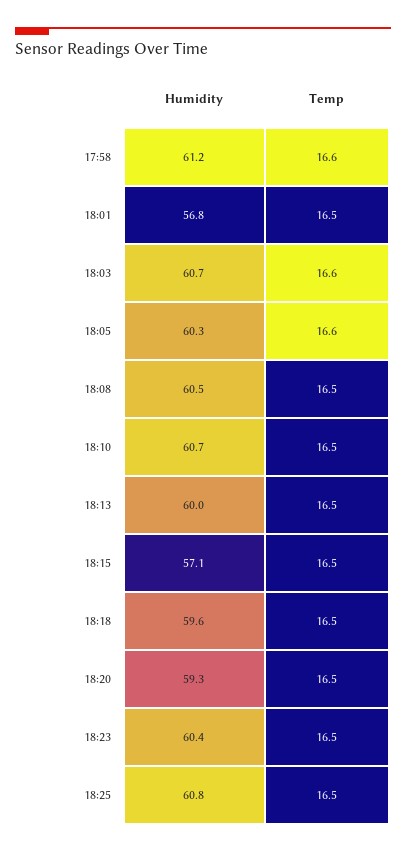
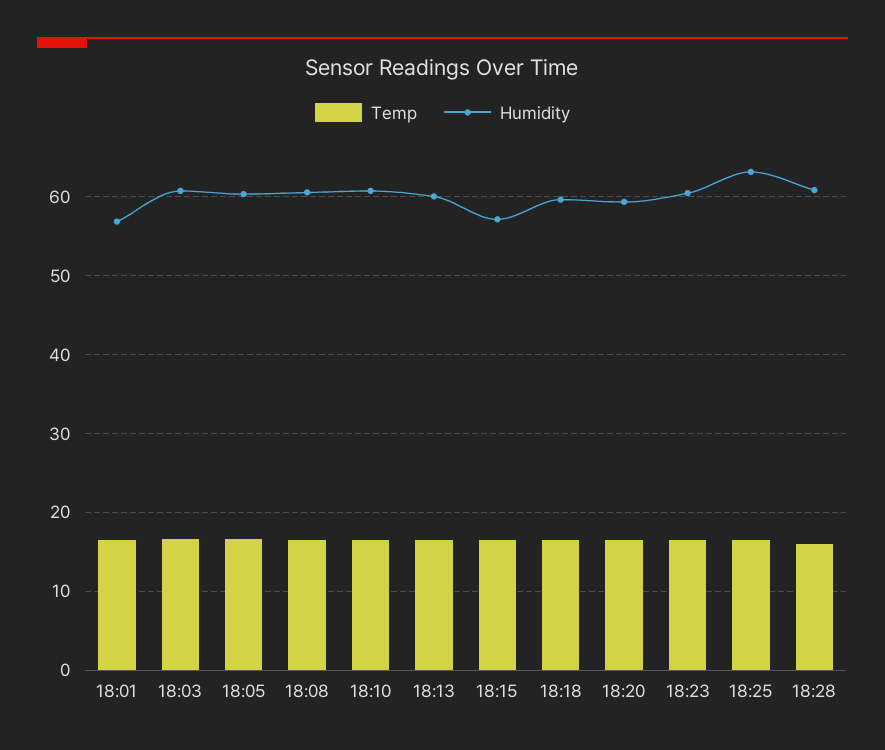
Humidity, 17:58: 61.2 -> none
Temp, 17:58: 16.6 -> none
Humidity, 18:25: 60.8 -> 63
Temp, 18:28: none -> 16
Humidity, 18:28: none -> 61

